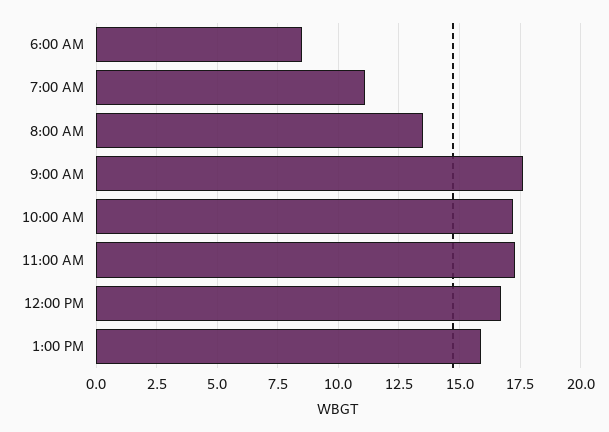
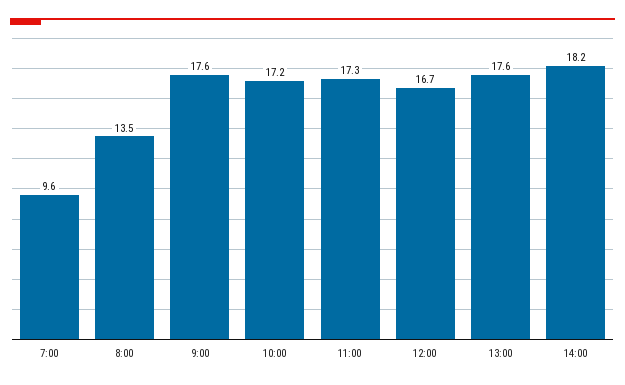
6:00 AM: 8.5 -> none
7:00 AM: 11 -> 9.6
1:00 PM: 16 -> 17.6
14:00: none -> 18.2

